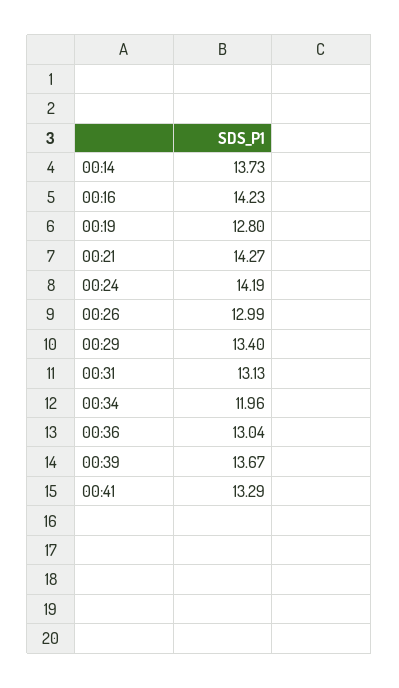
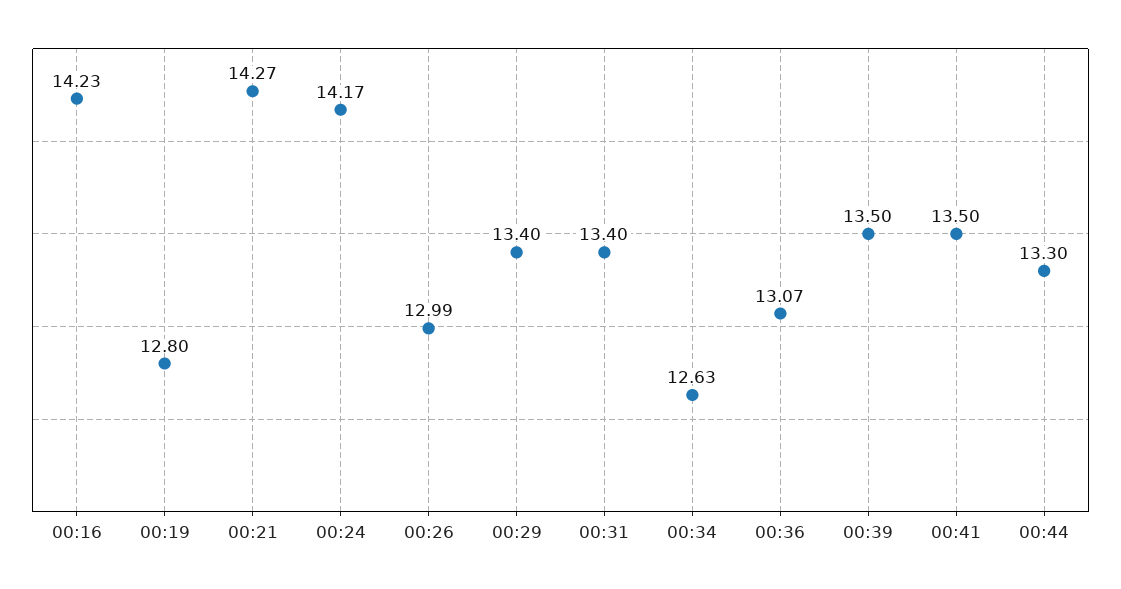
00:14: 13.73 -> none
00:24: 14.19 -> 14.17
00:31: 13.13 -> 13.4
00:34: 11.96 -> 12.63
00:36: 13.04 -> 13.07
00:39: 13.67 -> 13.5
00:41: 13.29 -> 13.5
00:44: none -> 13.3

